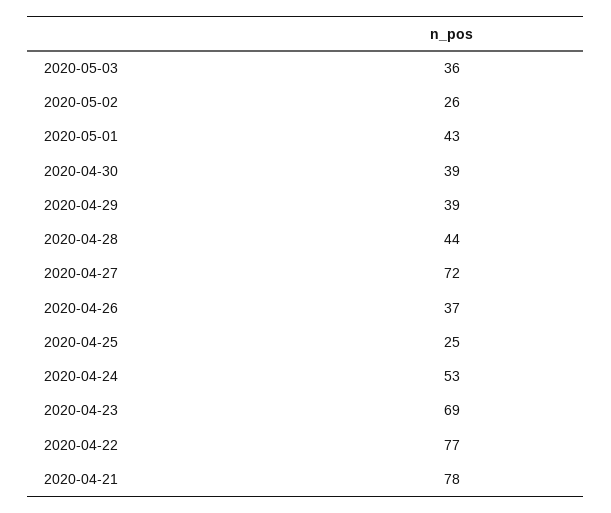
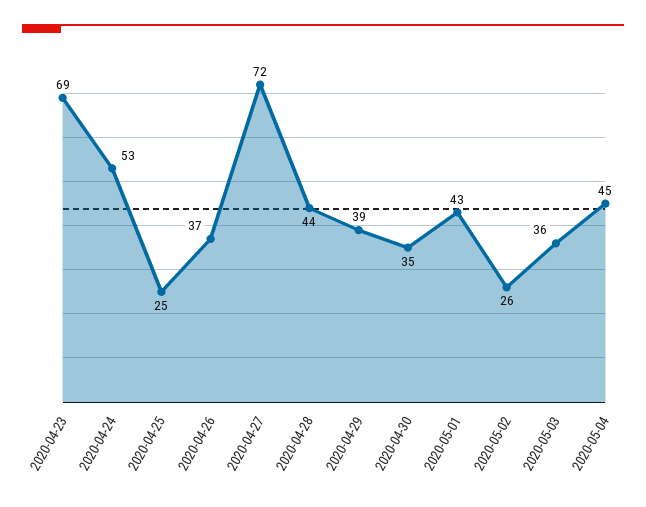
2020-04-30: 39 -> 35
2020-04-22: 77 -> none
2020-04-21: 78 -> none
2020-05-04: none -> 45

